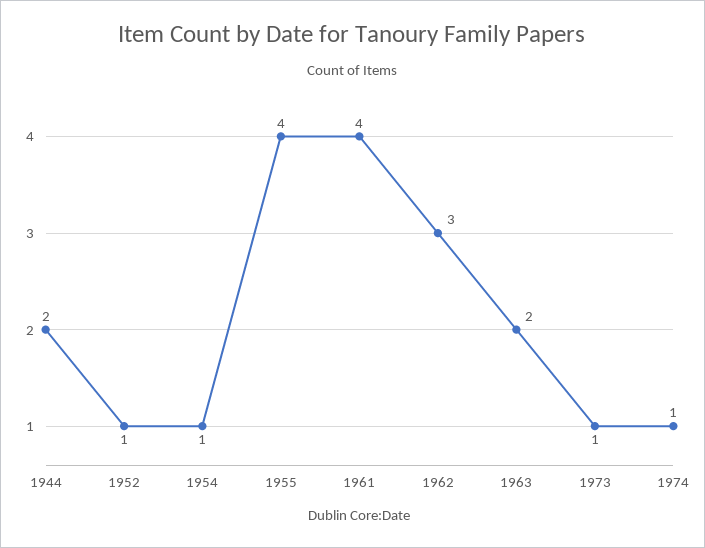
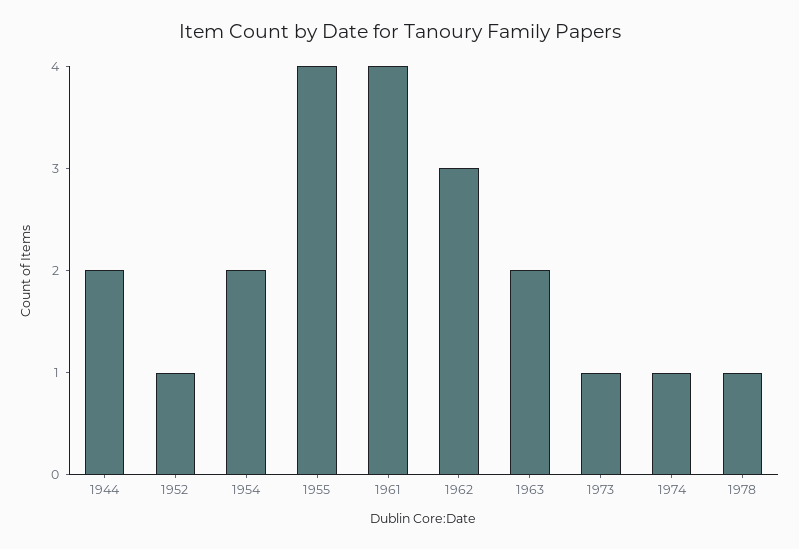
1954: 1 -> 2
1978: none -> 1

